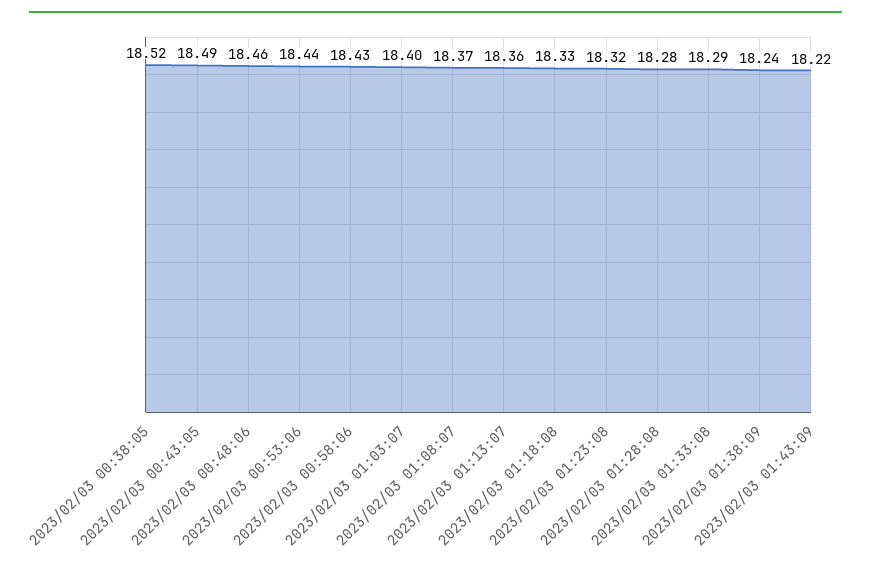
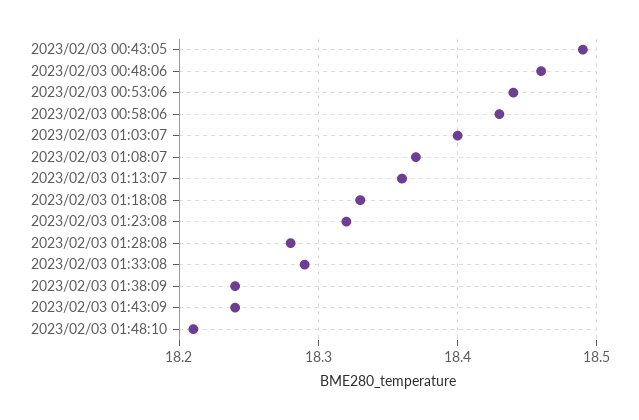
2023/02/03 00:38:05: 18.52 -> none
2023/02/03 01:43:09: 18.22 -> 18.24
2023/02/03 01:48:10: none -> 18.21

